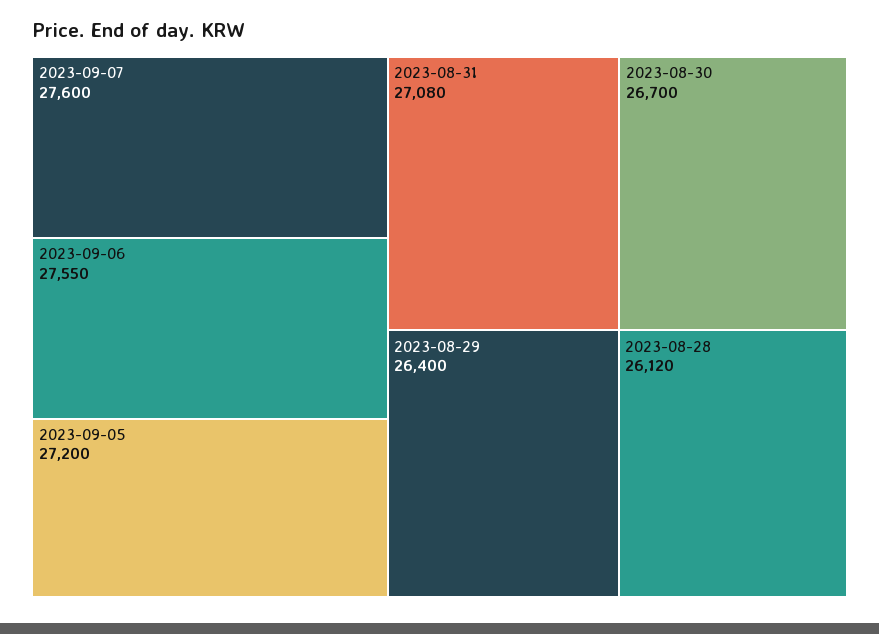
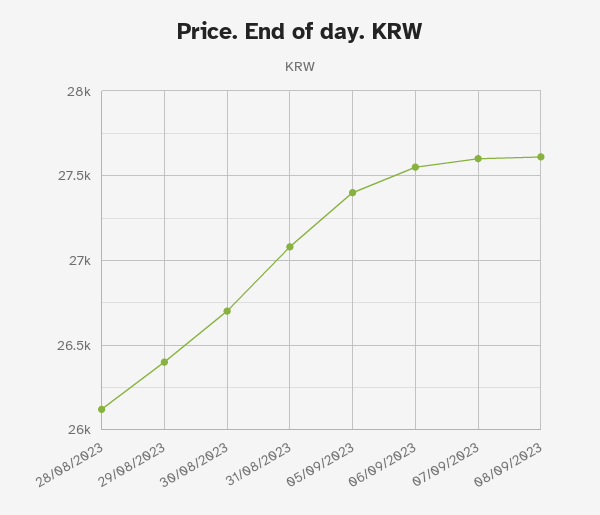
2023-09-05: 27200 -> 27400
08/09/2023: none -> 27600

